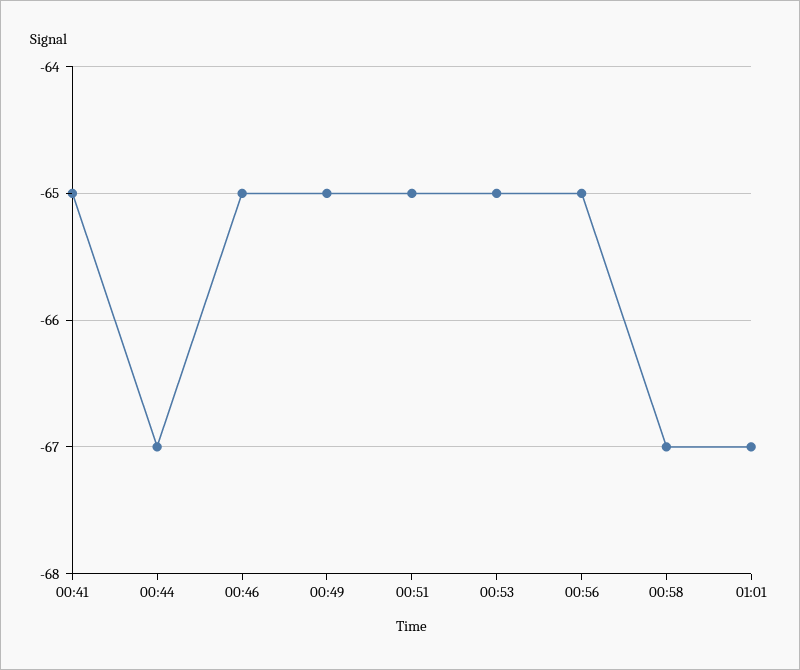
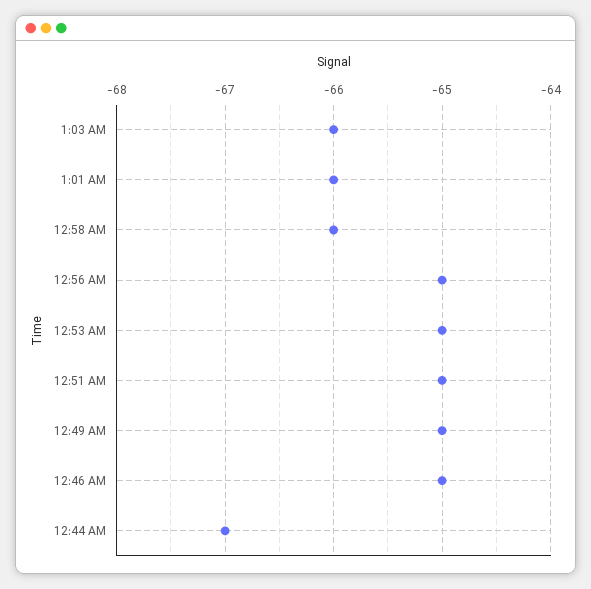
00:41: -65 -> none
00:58: -67 -> -66
01:01: -67 -> -66
1:03 AM: none -> -66

